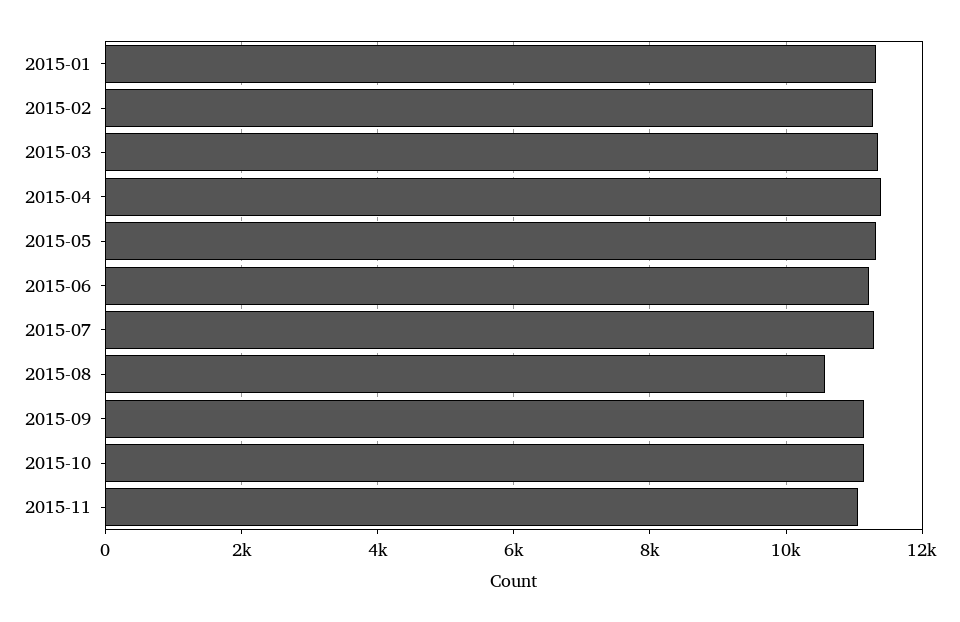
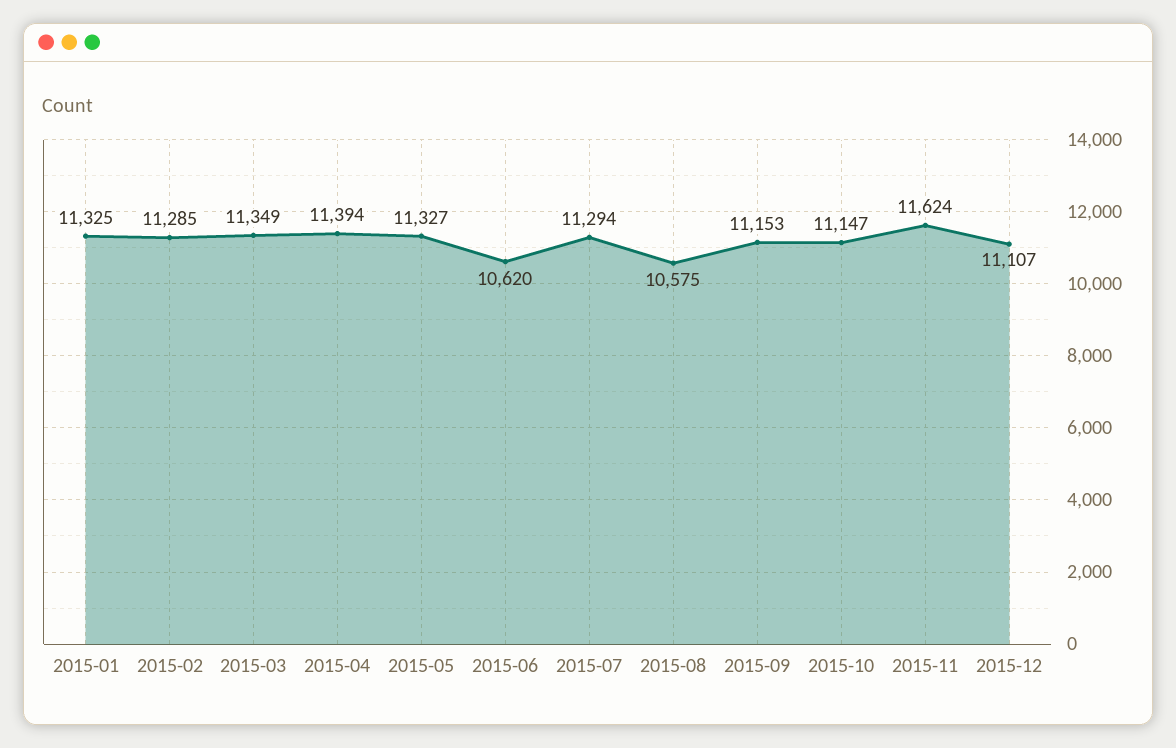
2015-06: 11200 -> 10620
2015-11: 11000 -> 11624
2015-12: none -> 11107

